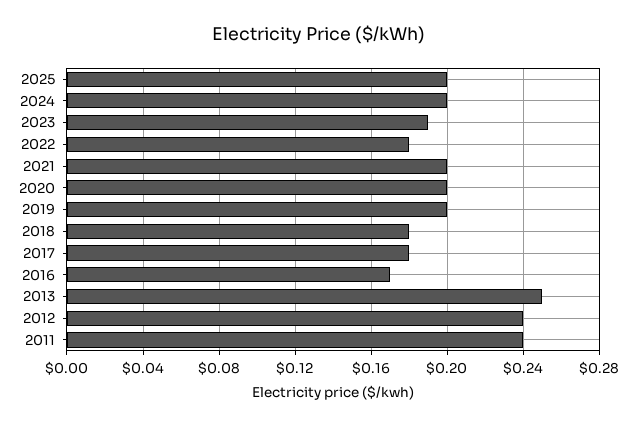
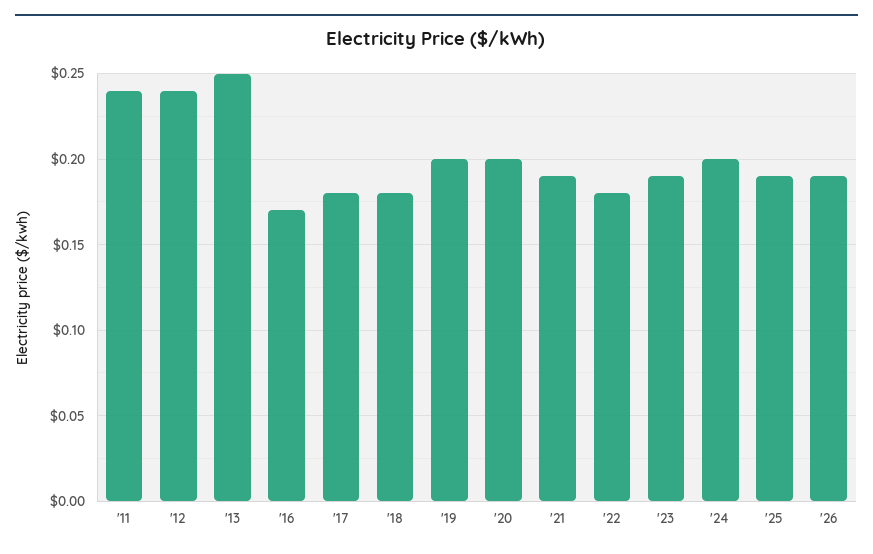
2025: 0.2 -> 0.19
2021: 0.2 -> 0.19
'26: none -> 0.19

